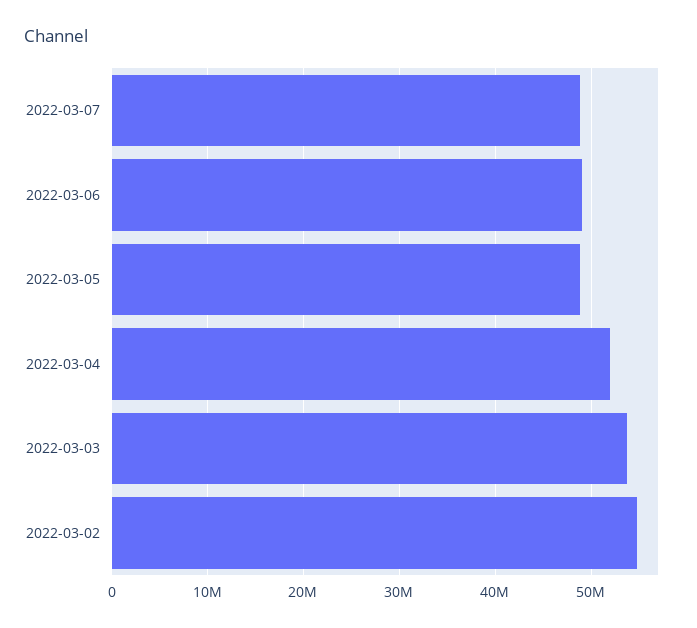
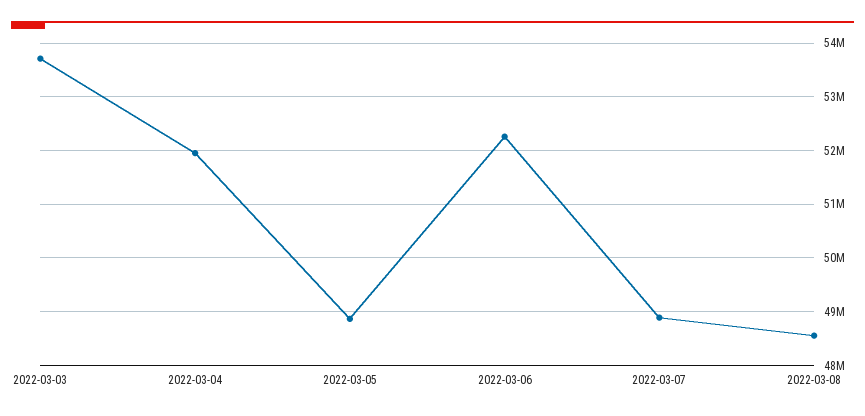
2022-03-06: 49000000 -> 52200000
2022-03-02: 55000000 -> none
2022-03-08: none -> 48600000

